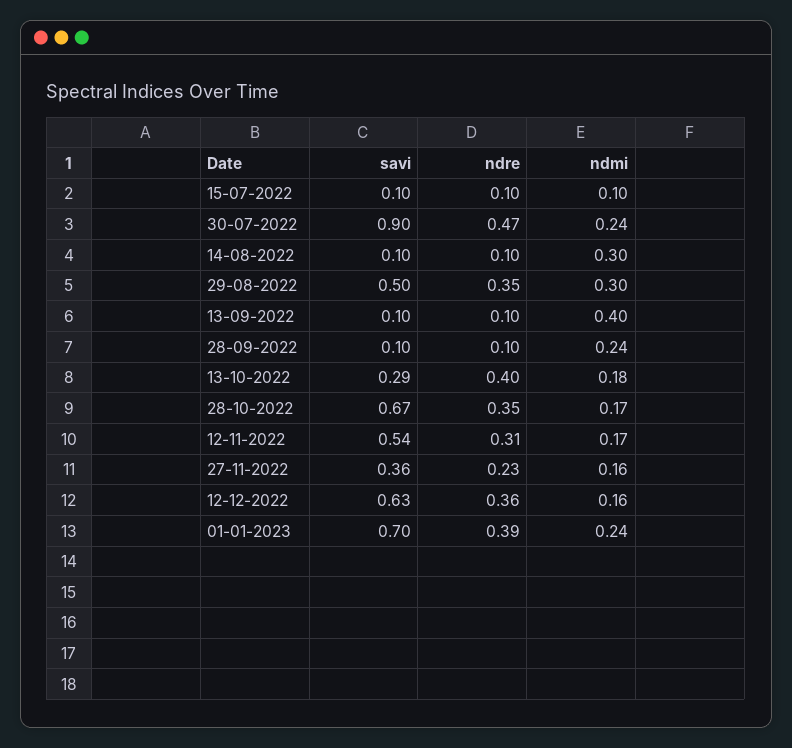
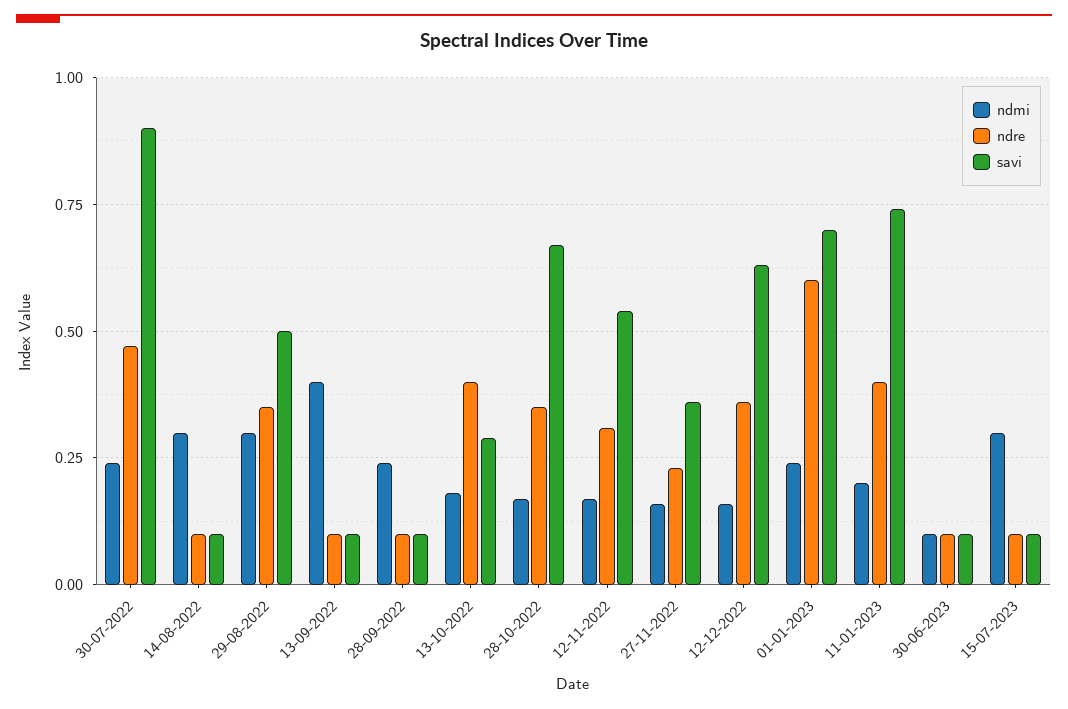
savi, 15-07-2022: 0.1 -> none
ndre, 15-07-2022: 0.1 -> none
ndmi, 15-07-2022: 0.1 -> none
ndre, 01-01-2023: 0.39 -> 0.6
ndmi, 11-01-2023: none -> 0.2
ndre, 11-01-2023: none -> 0.4
savi, 11-01-2023: none -> 0.75
ndmi, 30-06-2023: none -> 0.1
ndre, 30-06-2023: none -> 0.1
savi, 30-06-2023: none -> 0.1
ndmi, 15-07-2023: none -> 0.3
ndre, 15-07-2023: none -> 0.1
savi, 15-07-2023: none -> 0.1

